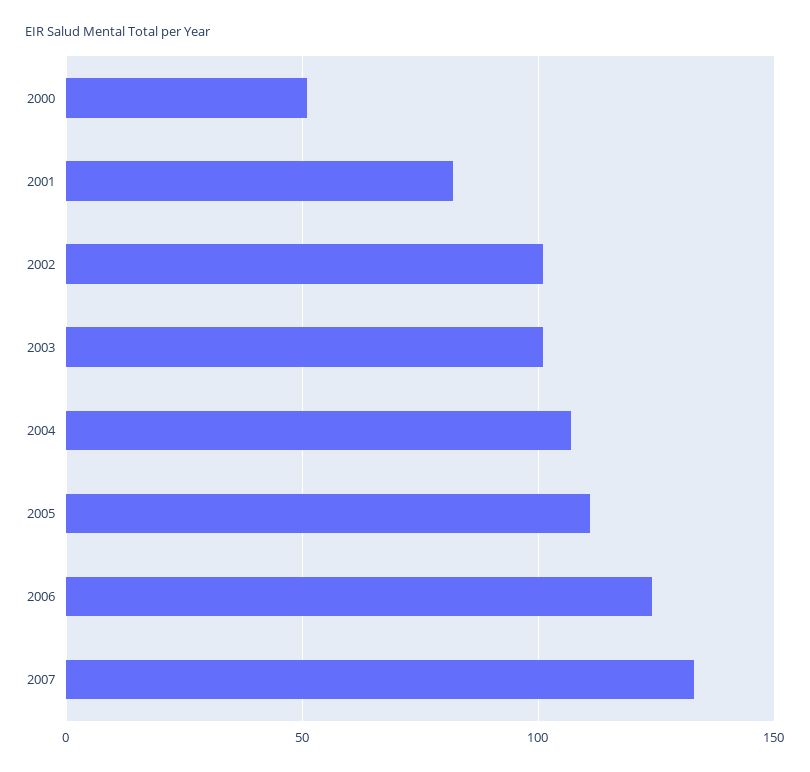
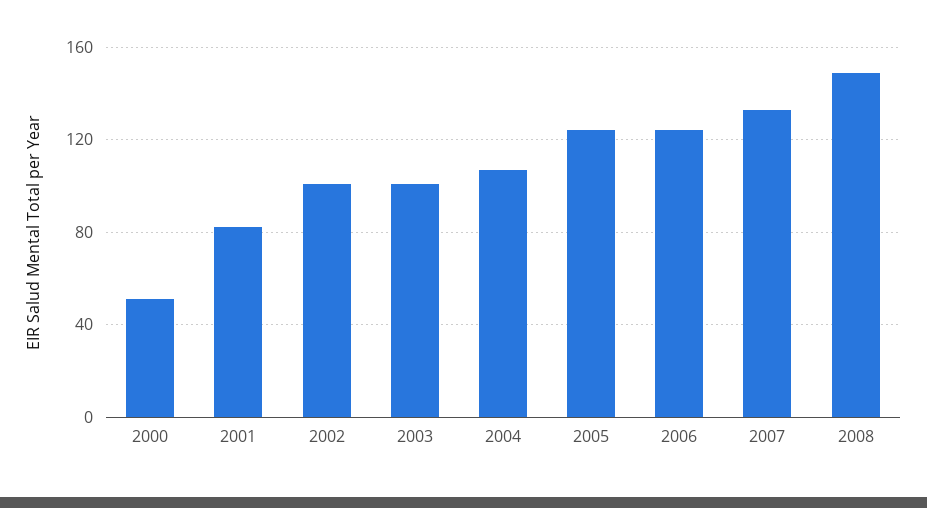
2005: 110 -> 125
2008: none -> 150

